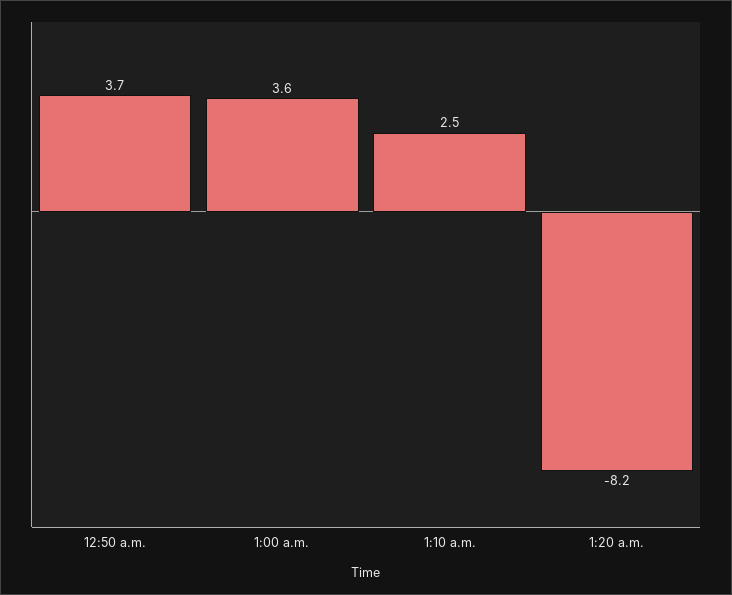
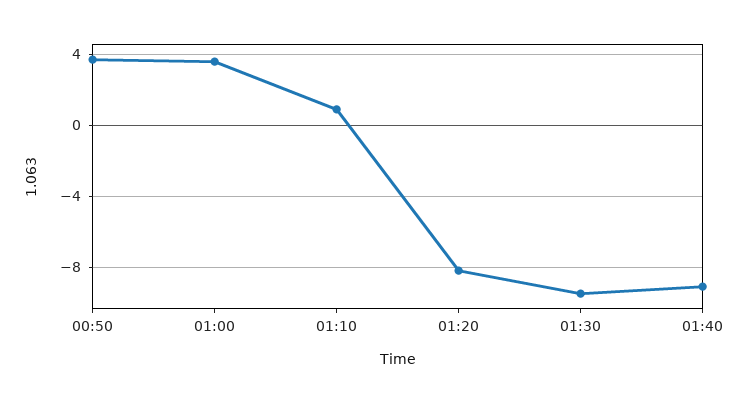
1:10 a.m.: 2.5 -> 1
01:30: none -> -9.5
01:40: none -> -9

